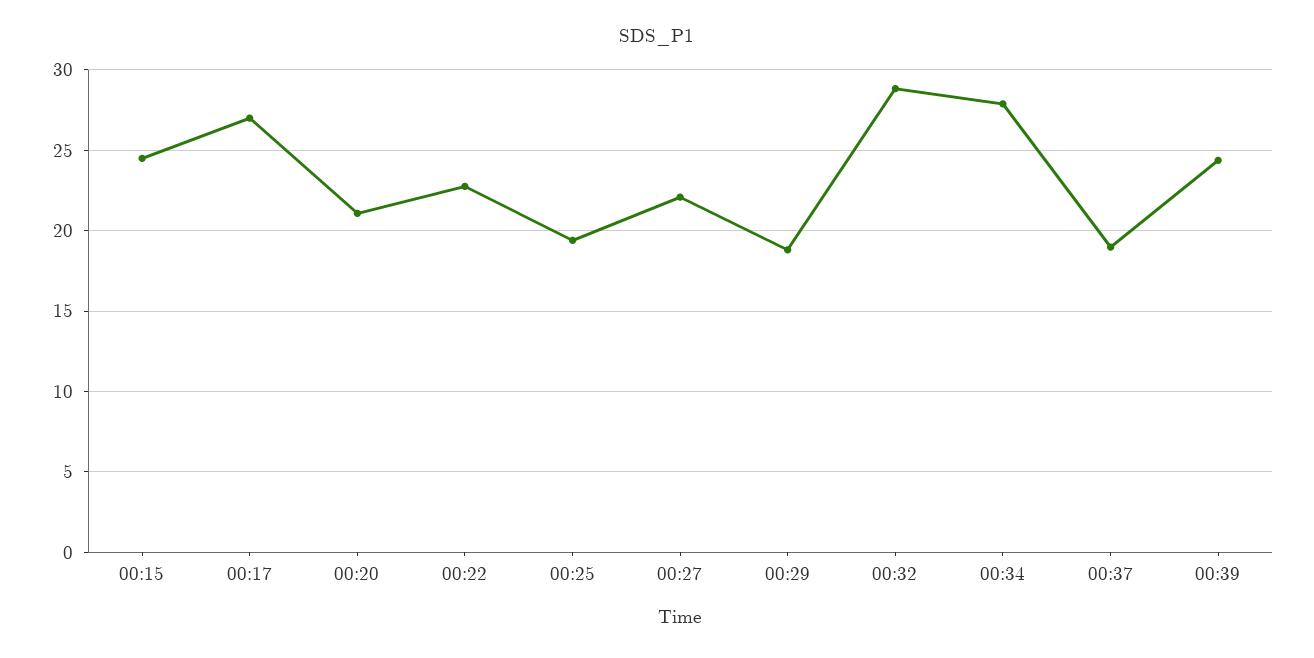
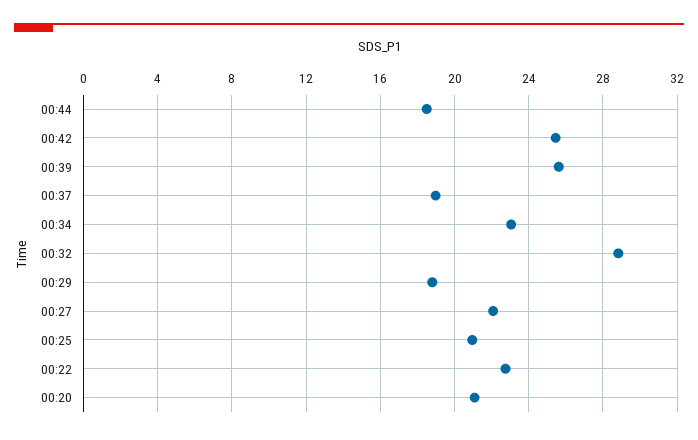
00:15: 24.5 -> none
00:17: 27 -> none
00:25: 19.5 -> 21
00:34: 28 -> 23
00:39: 24.5 -> 25.5
00:44: none -> 18.5
00:42: none -> 25.5

